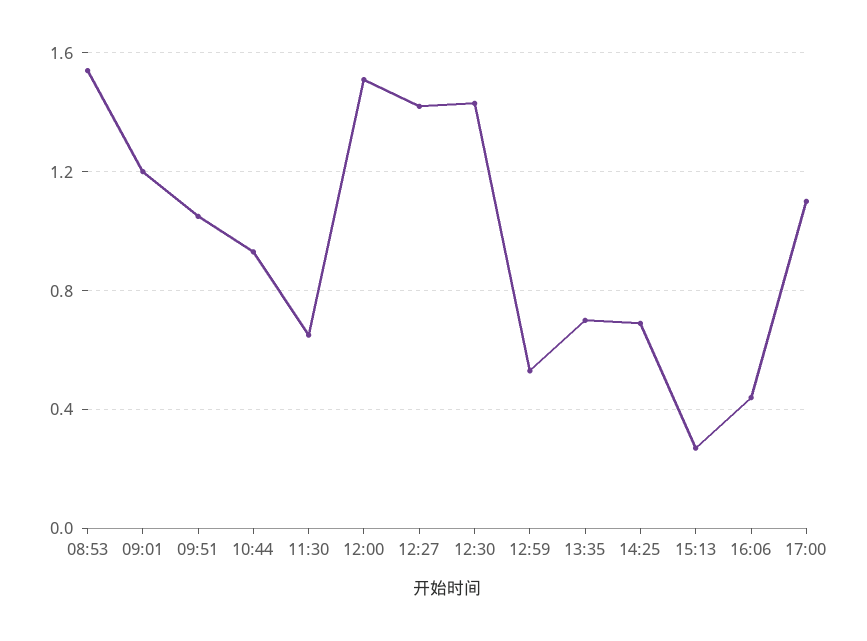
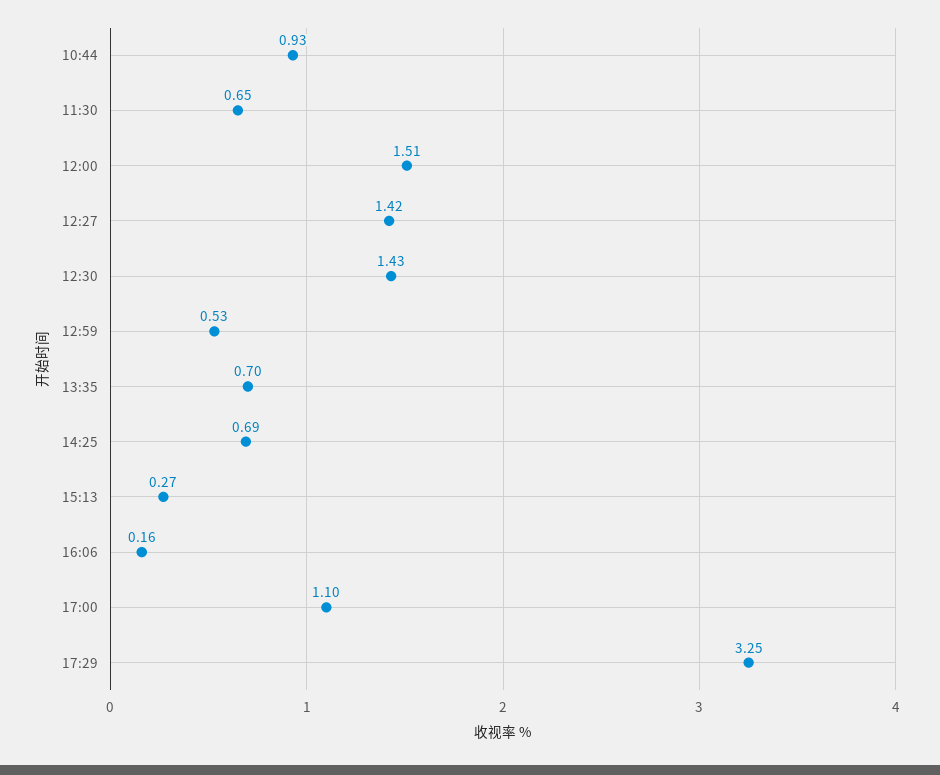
08:53: 1.55 -> none
09:01: 1.2 -> none
09:51: 1.05 -> none
16:06: 0.45 -> 0.16
17:29: none -> 3.25

